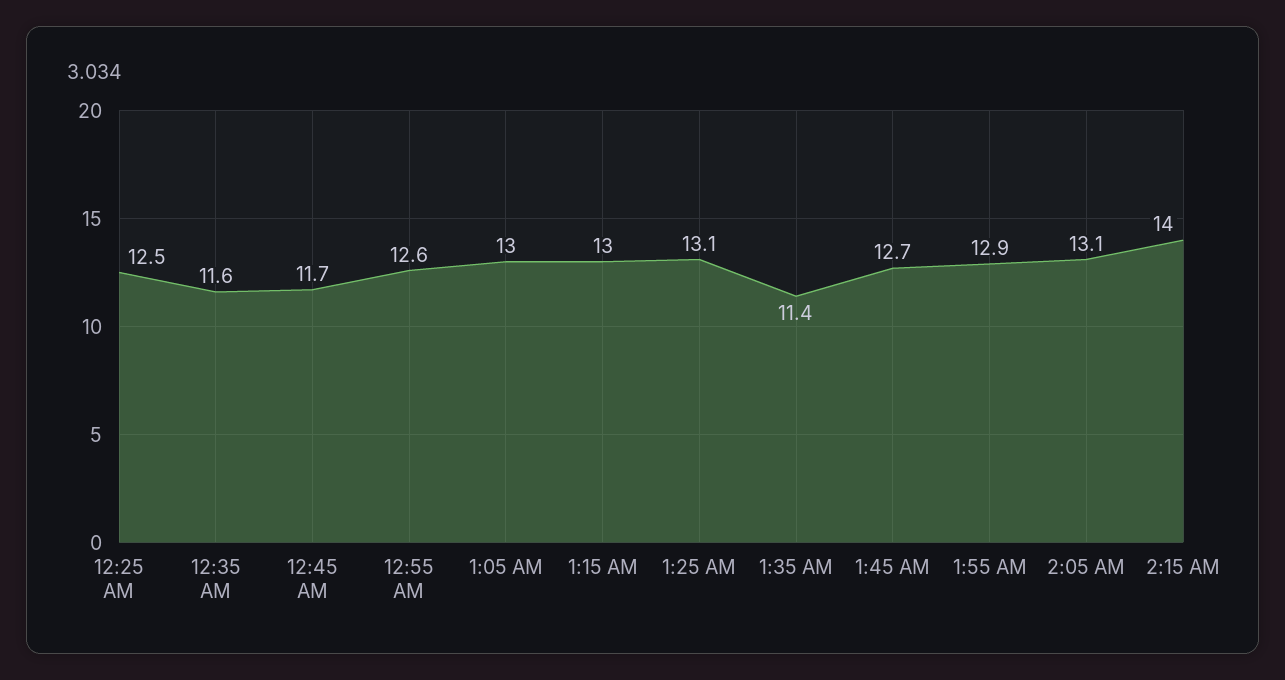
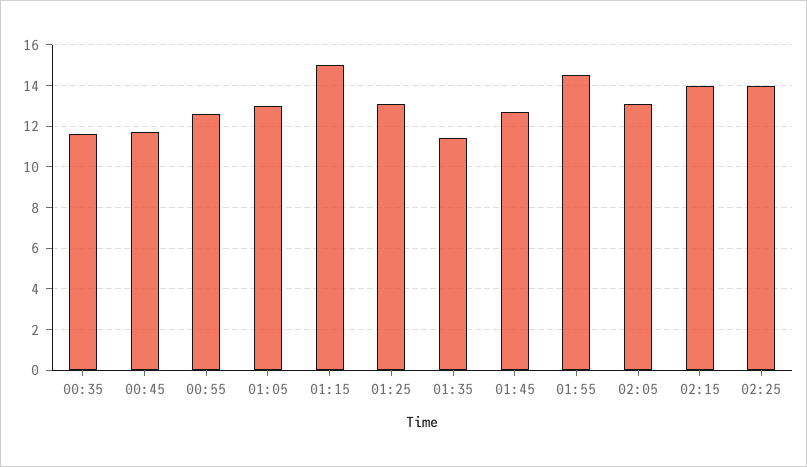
12:25 AM: 12.5 -> none
1:15 AM: 13 -> 15
1:55 AM: 12.9 -> 14.5
02:25: none -> 14

